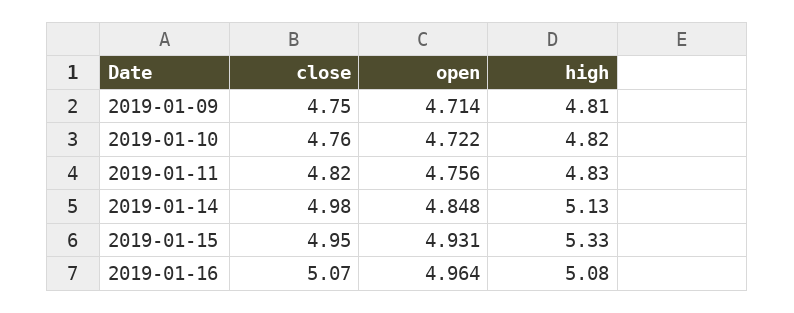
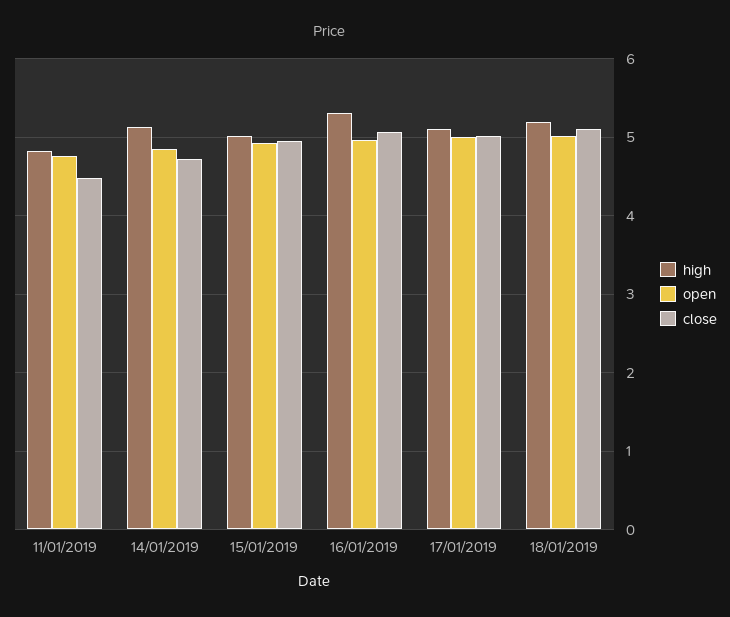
close, 2019-01-09: 4.75 -> none
open, 2019-01-09: 4.714 -> none
high, 2019-01-09: 4.81 -> none
close, 2019-01-10: 4.76 -> none
open, 2019-01-10: 4.722 -> none
high, 2019-01-10: 4.82 -> none
close, 2019-01-11: 4.82 -> 4.5
close, 2019-01-14: 4.98 -> 4.7
high, 2019-01-15: 5.33 -> 5
high, 2019-01-16: 5.08 -> 5.3
high, 17/01/2019: none -> 5.1
open, 17/01/2019: none -> 5
close, 17/01/2019: none -> 5
high, 18/01/2019: none -> 5.2
open, 18/01/2019: none -> 5
close, 18/01/2019: none -> 5.1

